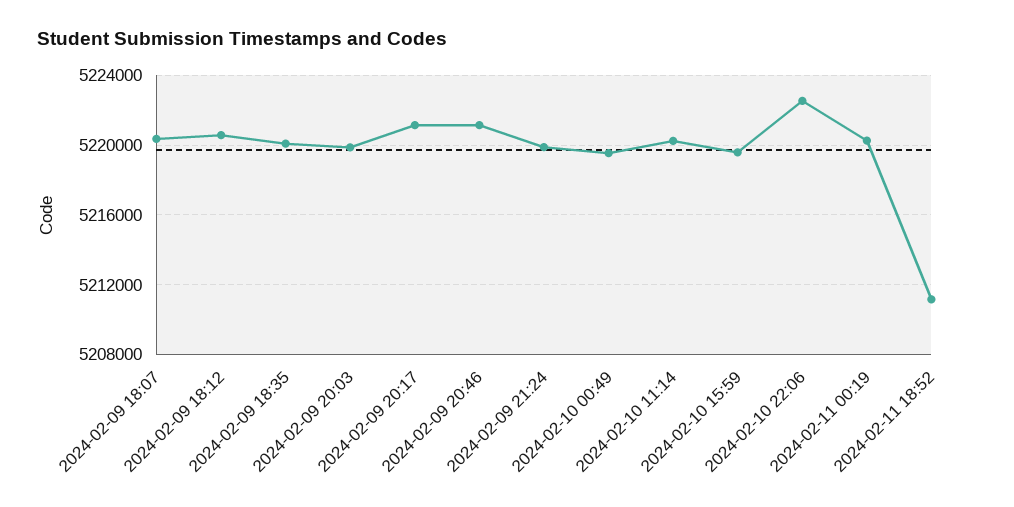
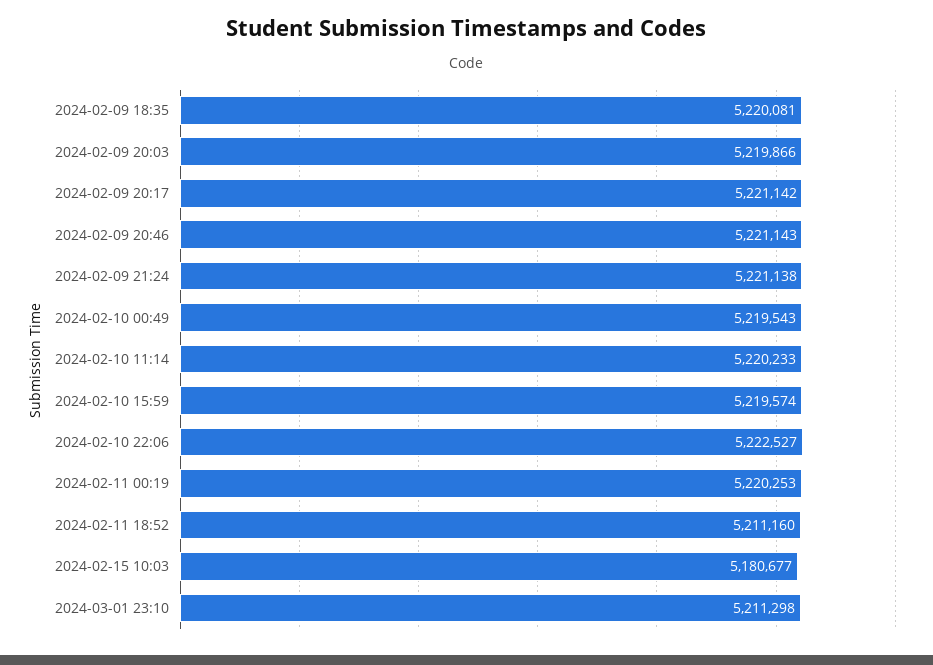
2024-02-09 18:07: 5220500 -> none
2024-02-09 18:12: 5220500 -> none
2024-02-09 21:24: 5220000 -> 5221138
2024-02-15 10:03: none -> 5180677
2024-03-01 23:10: none -> 5211298

